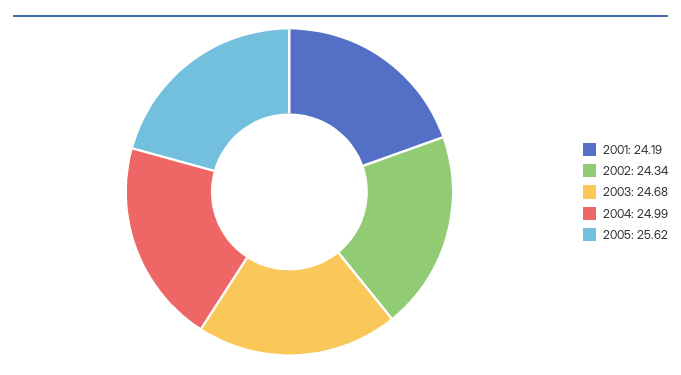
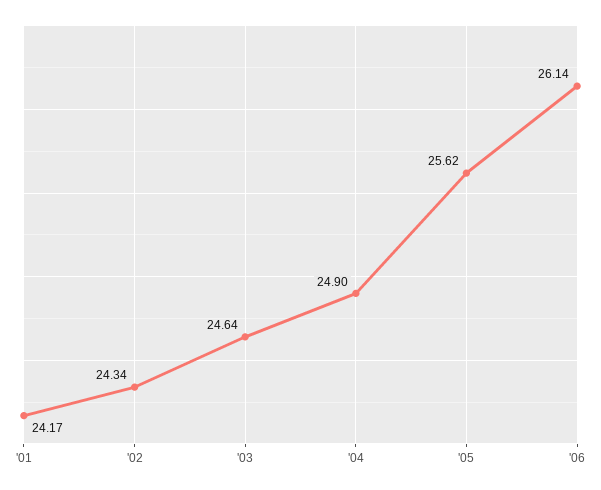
2001: 24.19 -> 24.17
2003: 24.68 -> 24.64
2004: 24.99 -> 24.9
'06: none -> 26.14

